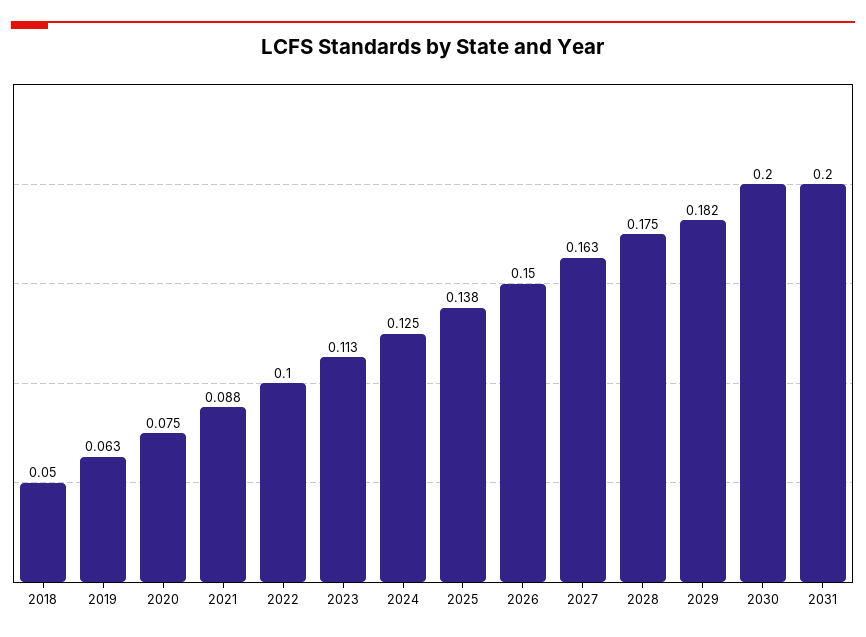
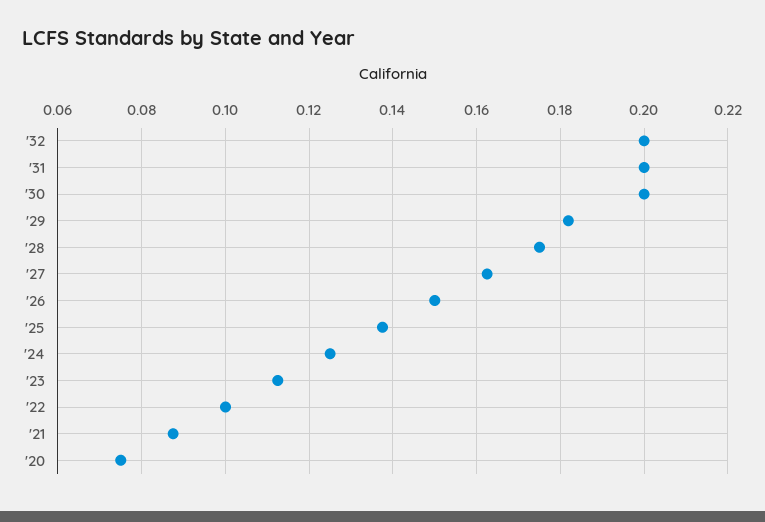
2018: 0.05 -> none
2019: 0.063 -> none
'32: none -> 0.2

